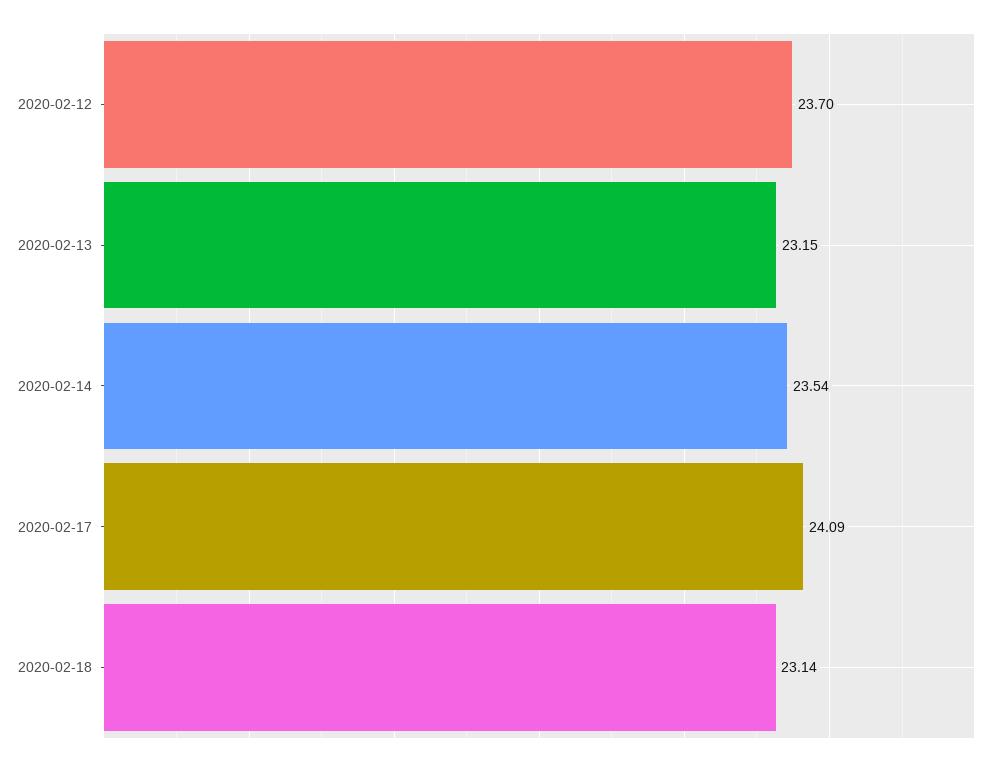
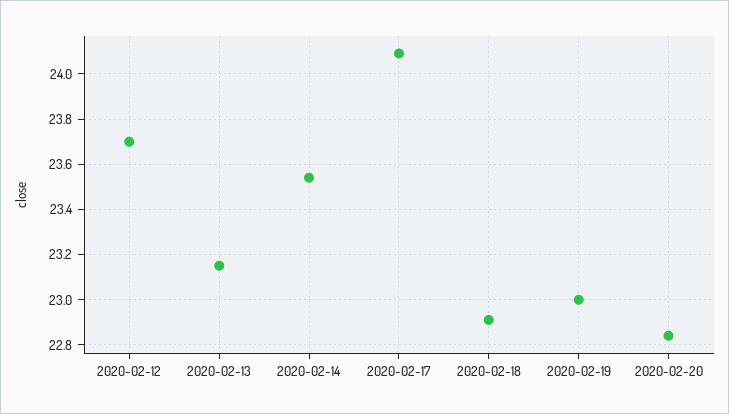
2020-02-18: 23.14 -> 22.9
2020-02-19: none -> 23
2020-02-20: none -> 22.85

